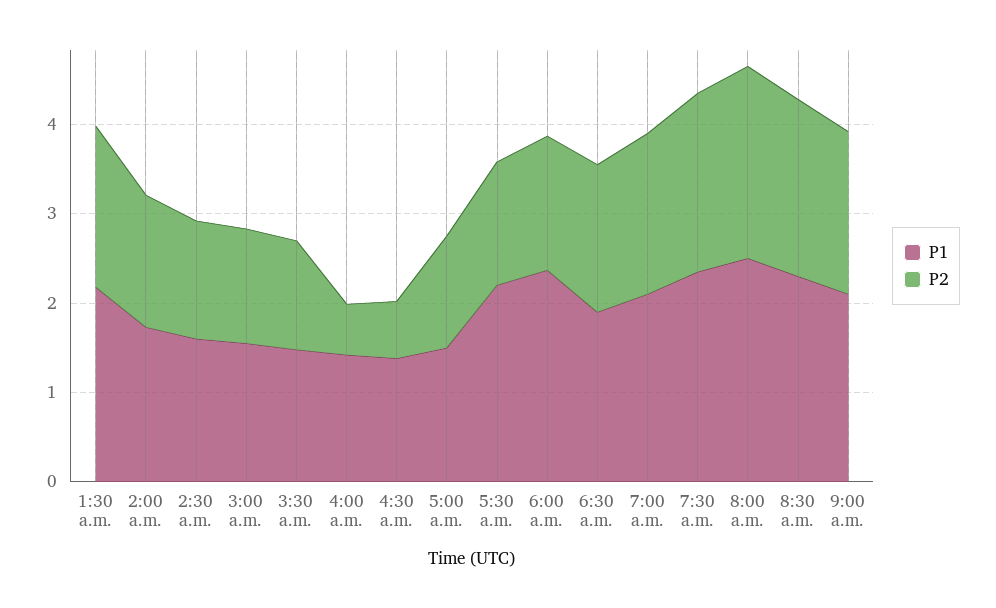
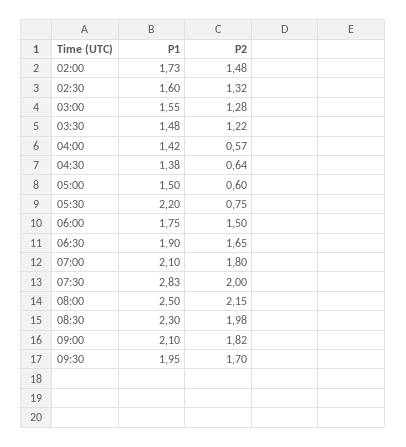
P1, 1:30 a.m.: 2.2 -> none
P2, 1:30 a.m.: 1.8 -> none
P2, 5:00 a.m.: 1.2 -> 0.6
P2, 5:30 a.m.: 1.4 -> 0.75
P1, 6:00 a.m.: 2.4 -> 1.75
P1, 7:30 a.m.: 2.4 -> 2.83
P1, 09:30: none -> 1.95
P2, 09:30: none -> 1.7

